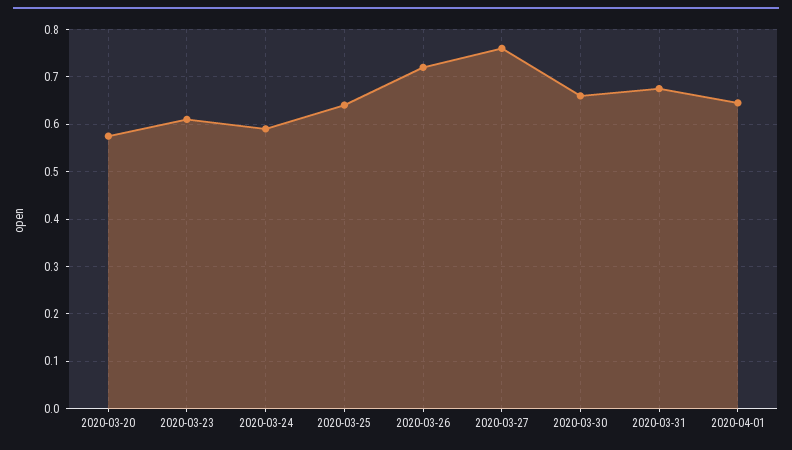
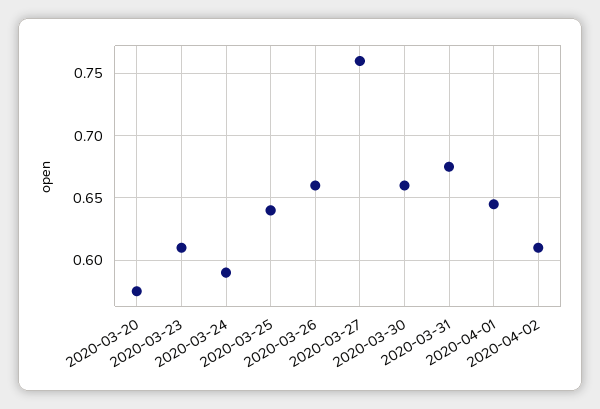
2020-03-26: 0.72 -> 0.66
2020-04-02: none -> 0.61

